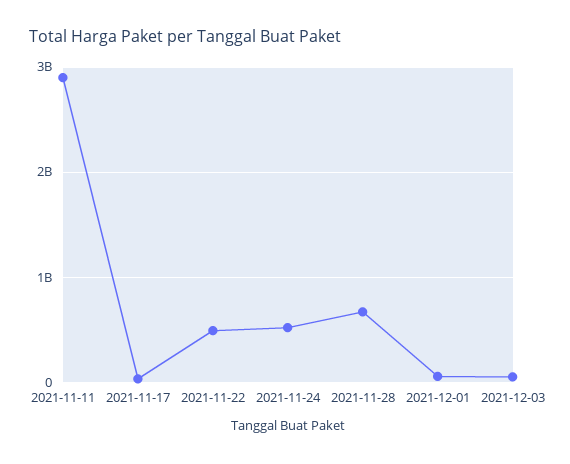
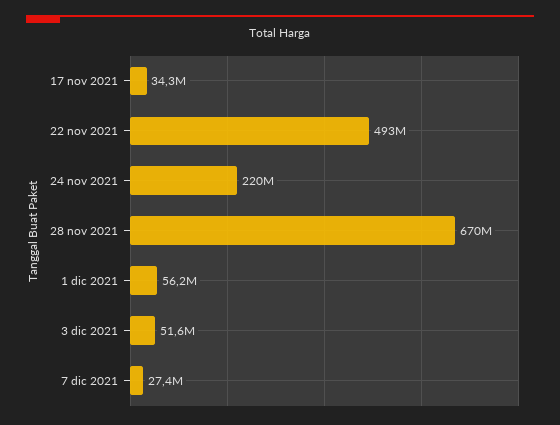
2021-11-11: 2900000000 -> none
2021-11-24: 500000000 -> 220000000
7 dic 2021: none -> 27400000

